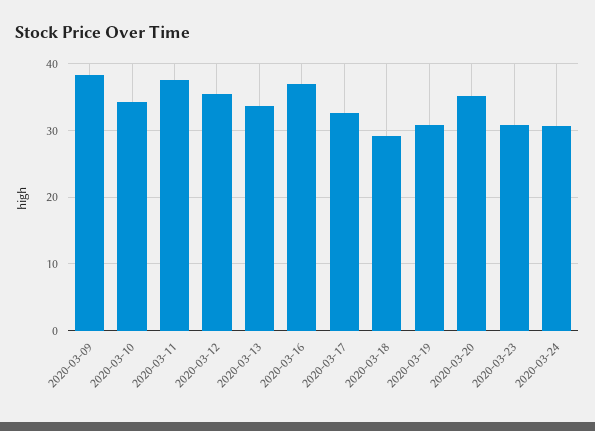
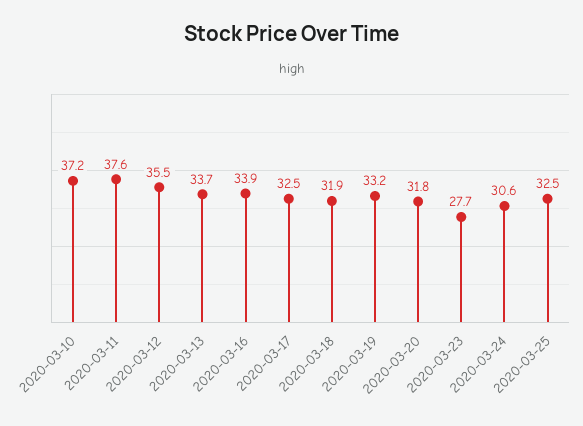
2020-03-09: 38 -> none
2020-03-10: 34 -> 37.2
2020-03-16: 37 -> 33.9
2020-03-18: 29 -> 31.9
2020-03-19: 31 -> 33.2
2020-03-20: 35 -> 31.8
2020-03-23: 31 -> 27.7
2020-03-25: none -> 32.5

